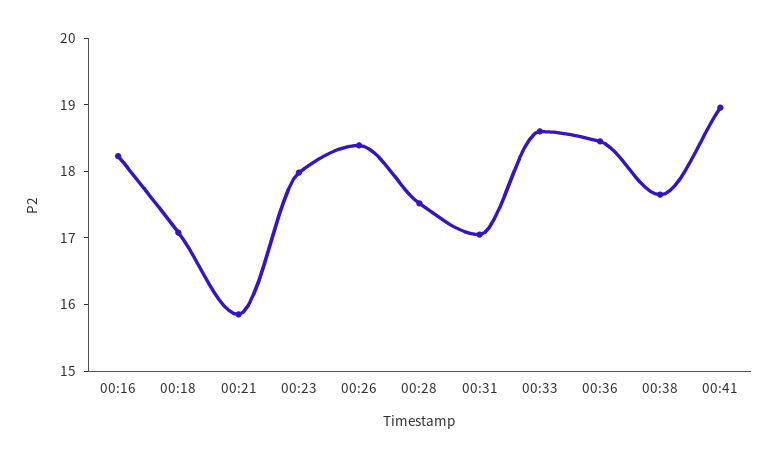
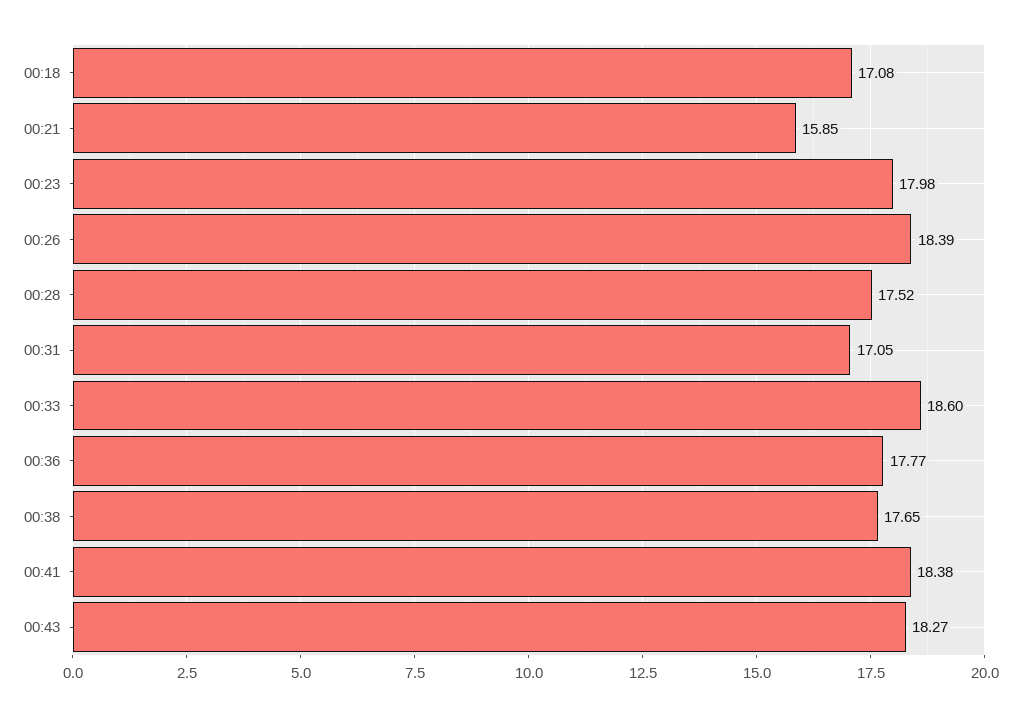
00:16: 18.2 -> none
00:36: 18.4 -> 17.77
00:41: 19 -> 18.38
00:43: none -> 18.27

